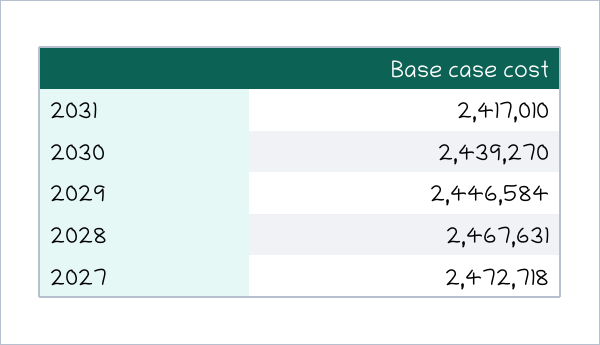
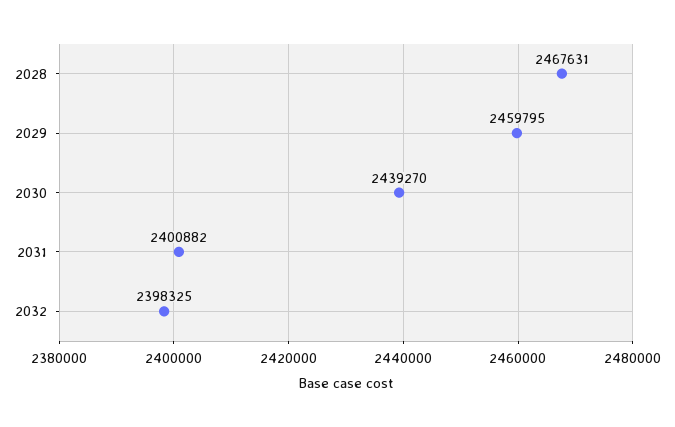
2031: 2417010 -> 2400882
2029: 2446584 -> 2459795
2027: 2472718 -> none
2032: none -> 2398325

